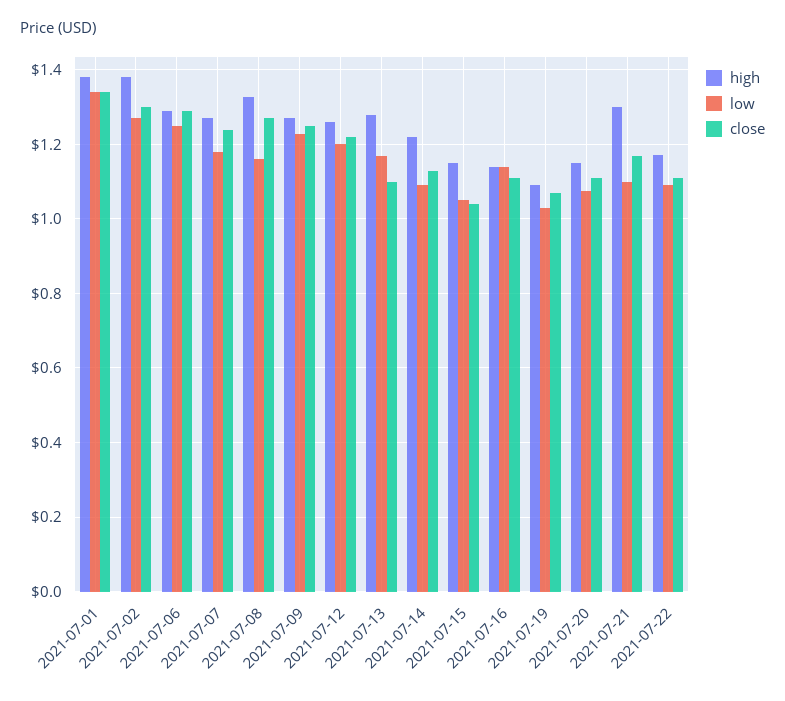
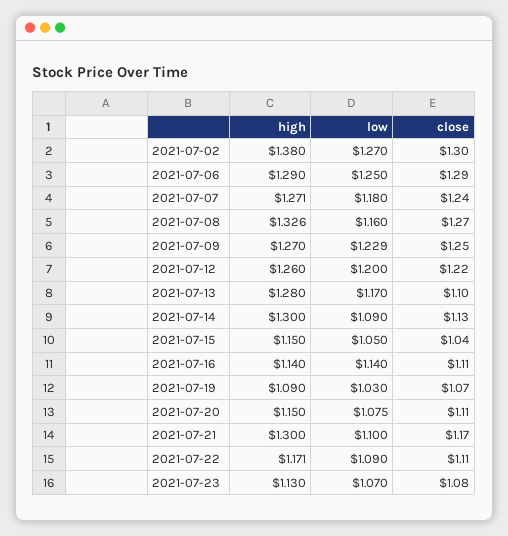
high, 2021-07-01: 1.38 -> none
low, 2021-07-01: 1.34 -> none
close, 2021-07-01: 1.34 -> none
high, 2021-07-14: 1.22 -> 1.3
high, 2021-07-23: none -> 1.13
low, 2021-07-23: none -> 1.07
close, 2021-07-23: none -> 1.08

